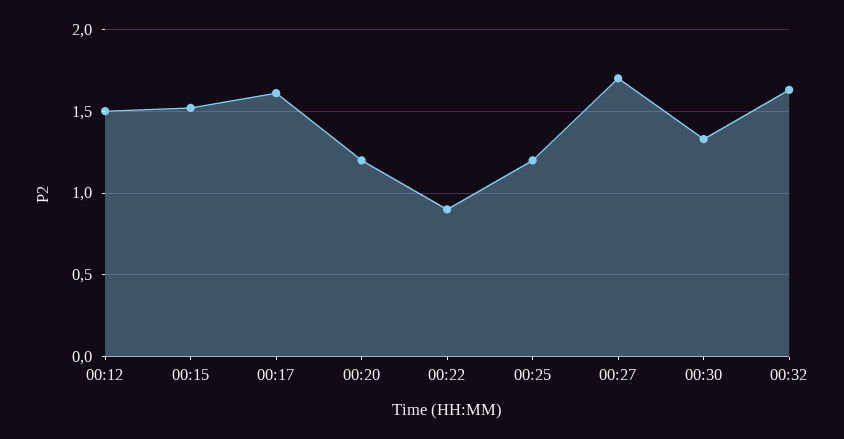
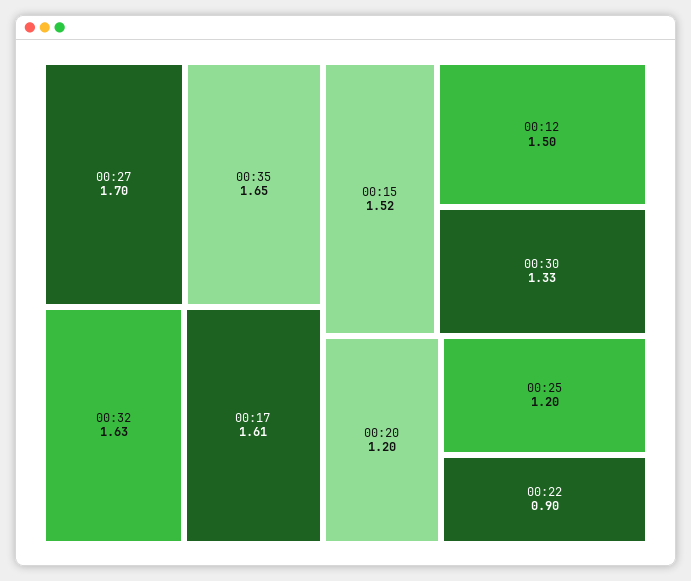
00:35: none -> 1.65

